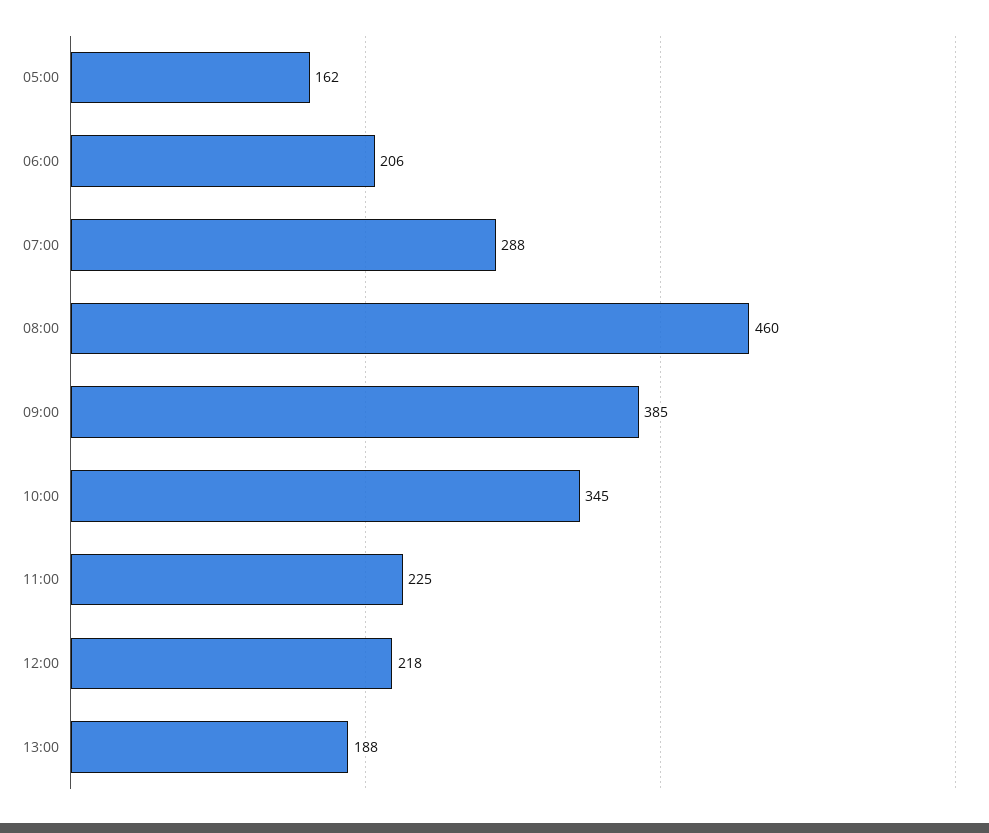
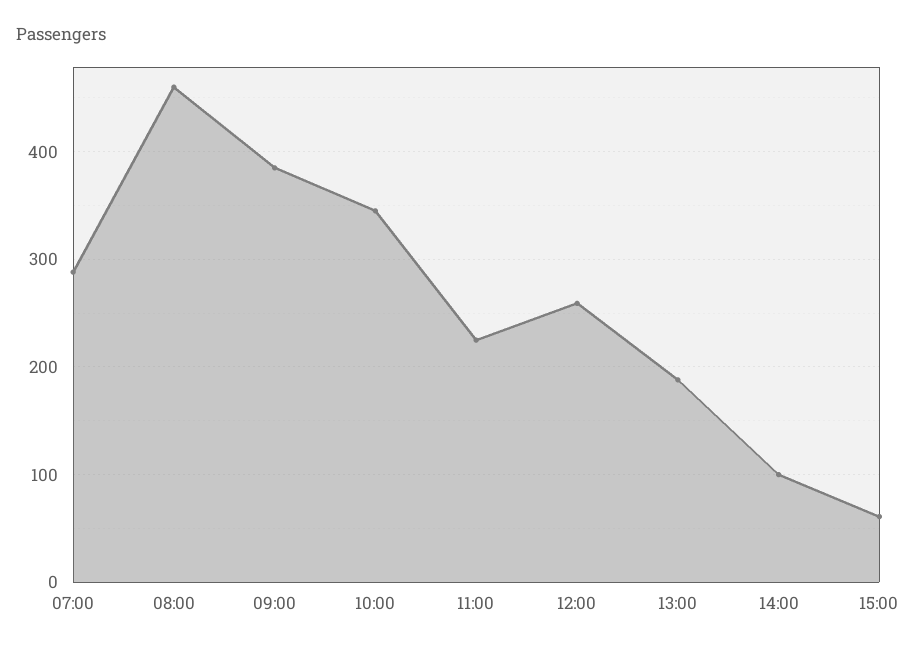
05:00: 162 -> none
06:00: 206 -> none
12:00: 218 -> 260
14:00: none -> 100
15:00: none -> 60

